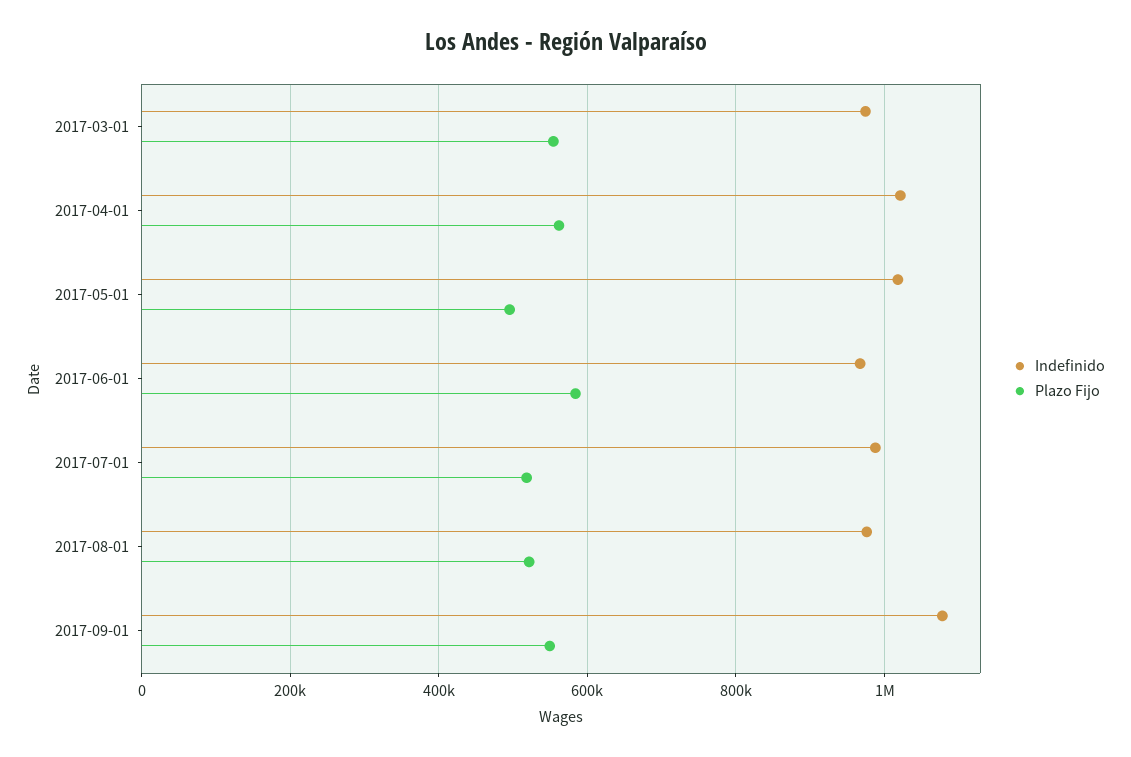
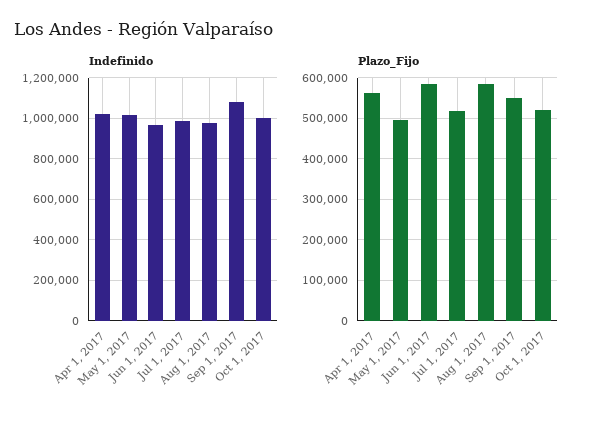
Indefinido, 2017-03-01: 980000 -> none
Plazo Fijo, 2017-03-01: 560000 -> none
Plazo Fijo, 2017-08-01: 520000 -> 580000
Indefinido, Oct 1, 2017: none -> 1000000
Plazo Fijo, Oct 1, 2017: none -> 520000

